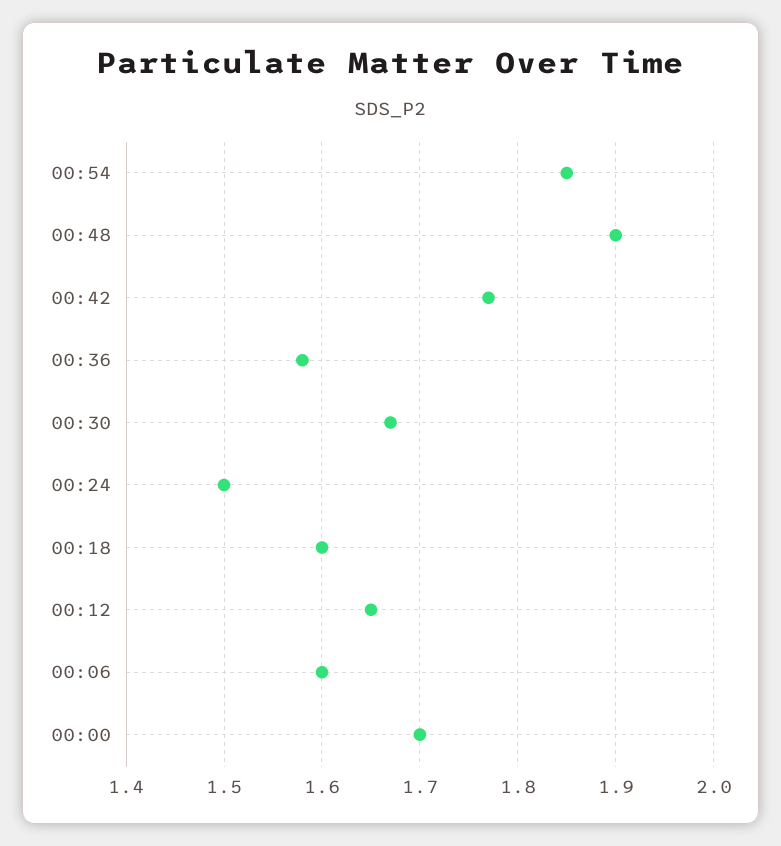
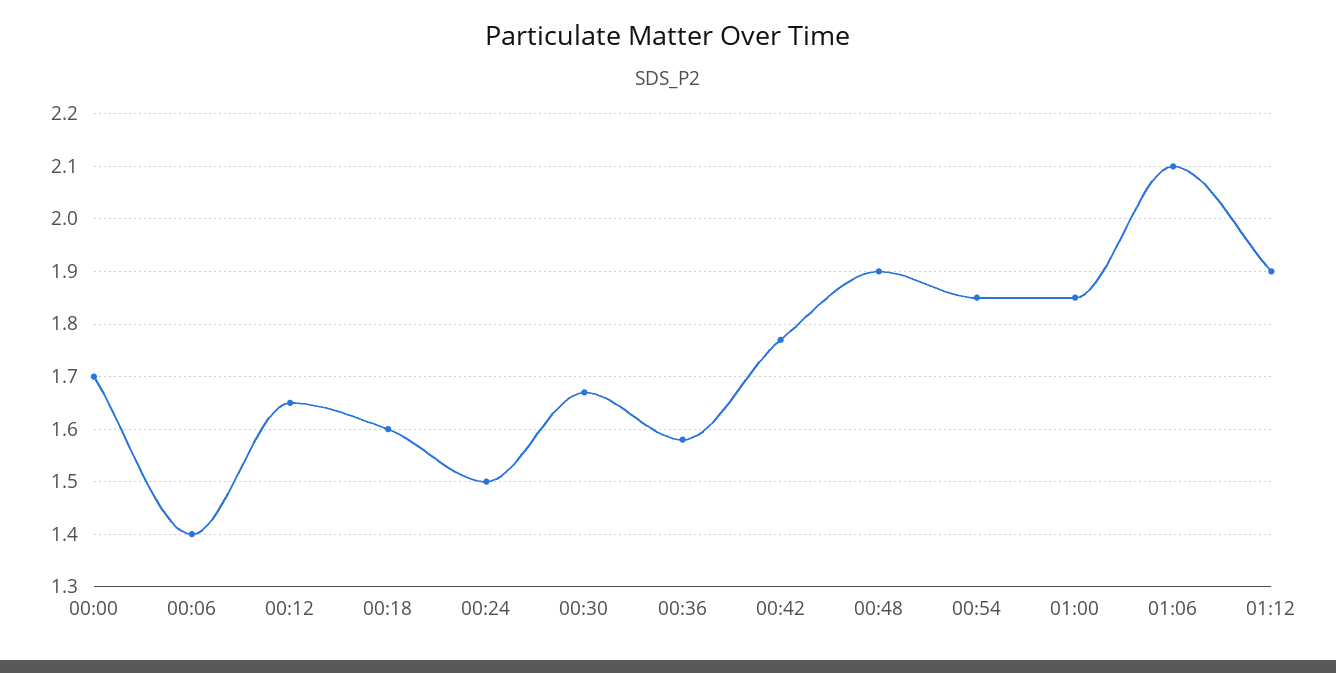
00:06: 1.6 -> 1.4
01:00: none -> 1.85
01:06: none -> 2.1
01:12: none -> 1.9

